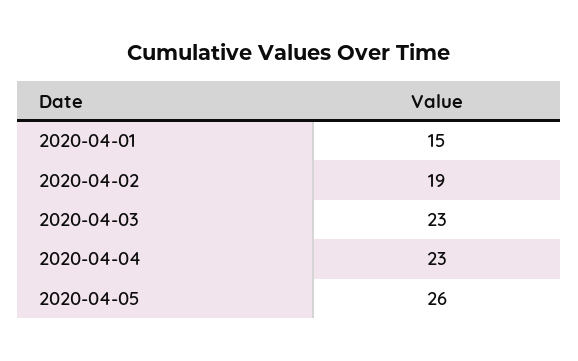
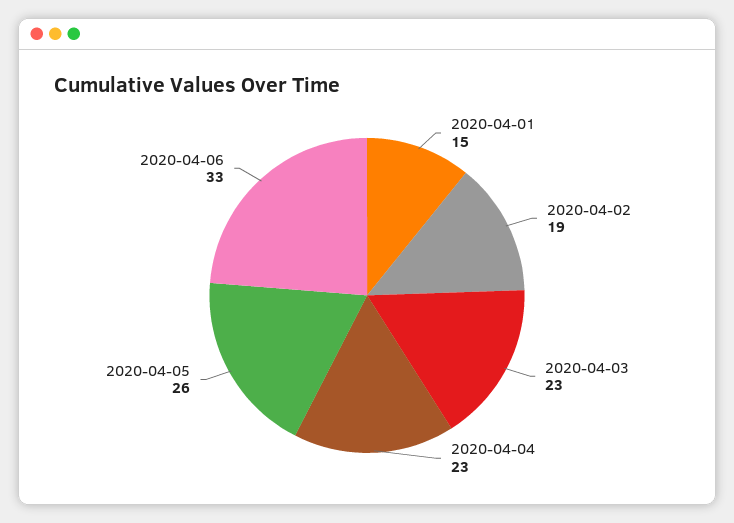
2020-04-06: none -> 33

